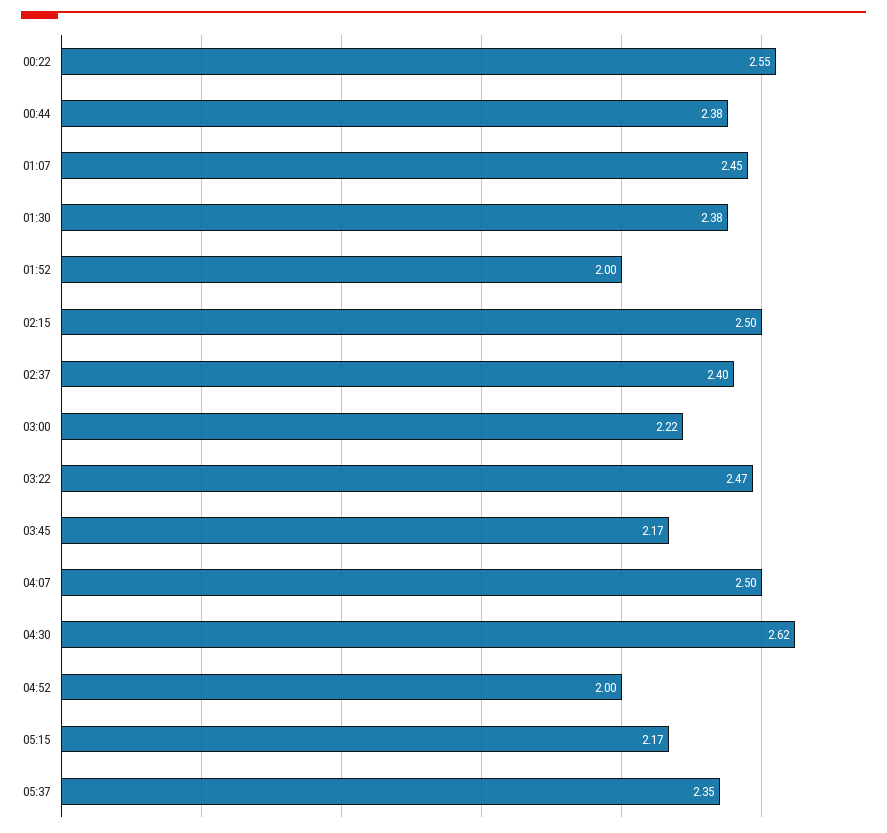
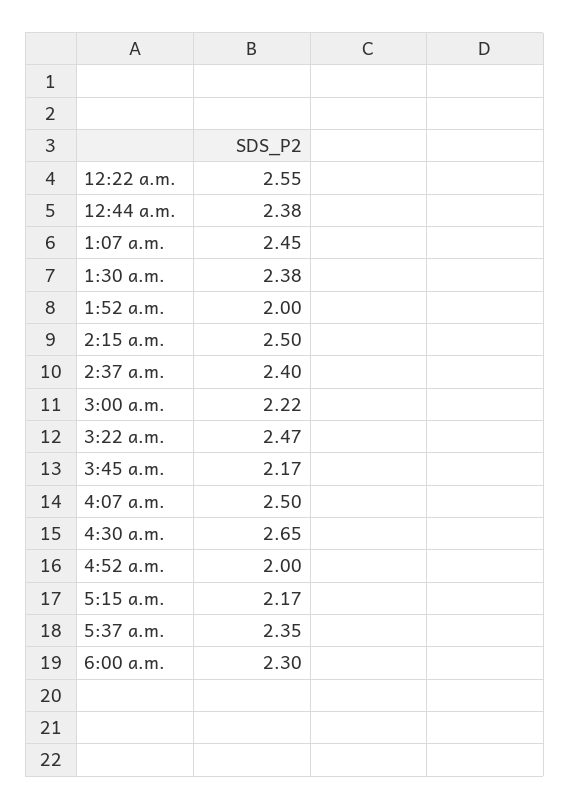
04:30: 2.62 -> 2.65
6:00 a.m.: none -> 2.3

